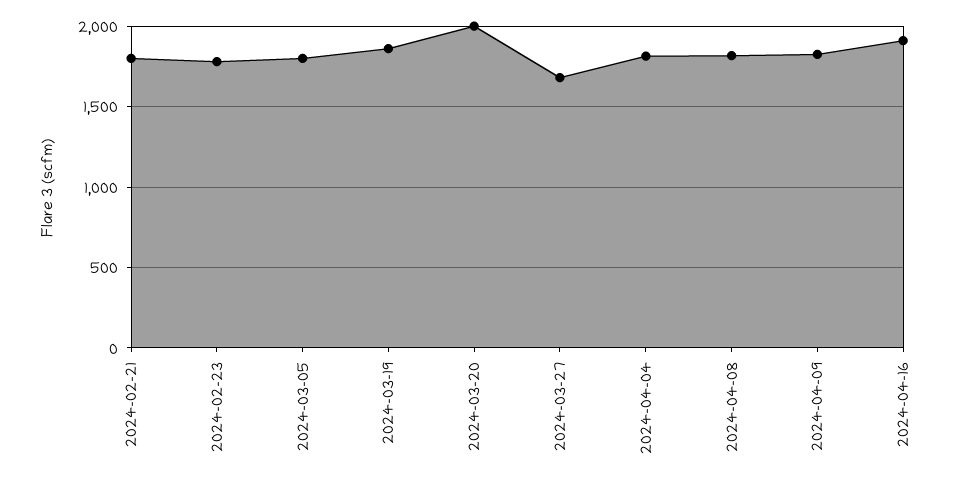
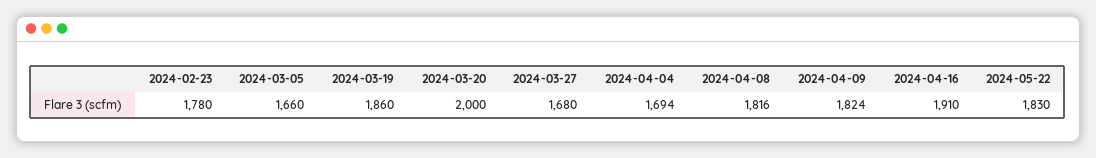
2024-02-21: 1800 -> none
2024-03-05: 1800 -> 1660
2024-04-04: 1800 -> 1694
2024-05-22: none -> 1830

